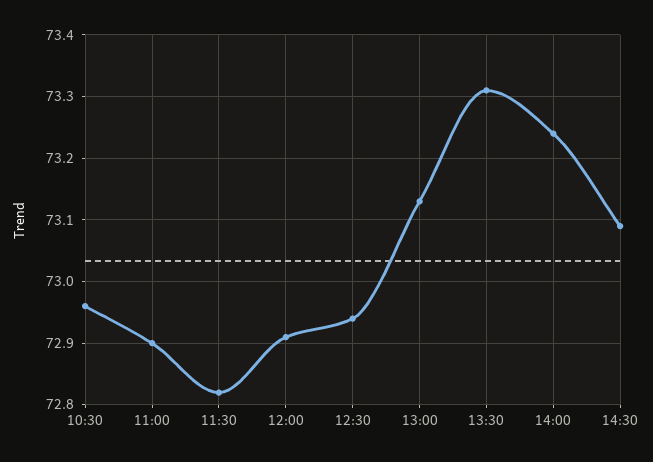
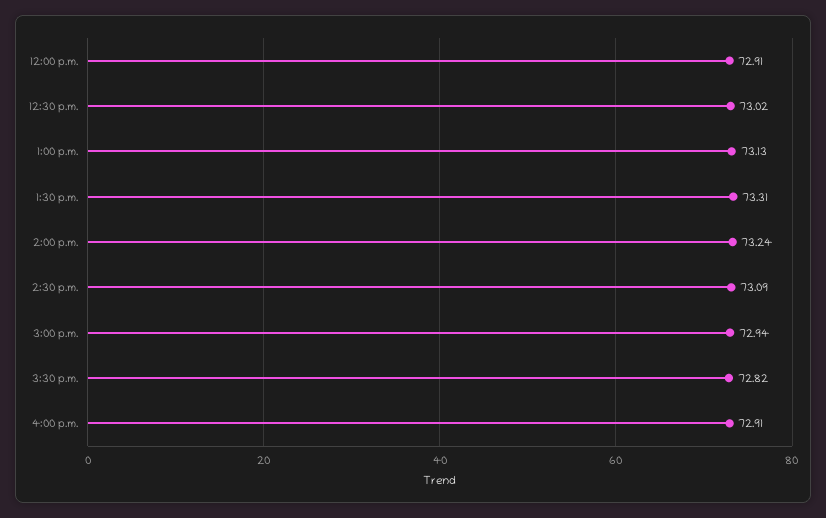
10:30: 72.96 -> none
11:00: 72.9 -> none
11:30: 72.82 -> none
12:30: 72.94 -> 73.02
3:00 p.m.: none -> 72.94
3:30 p.m.: none -> 72.82
4:00 p.m.: none -> 72.91

